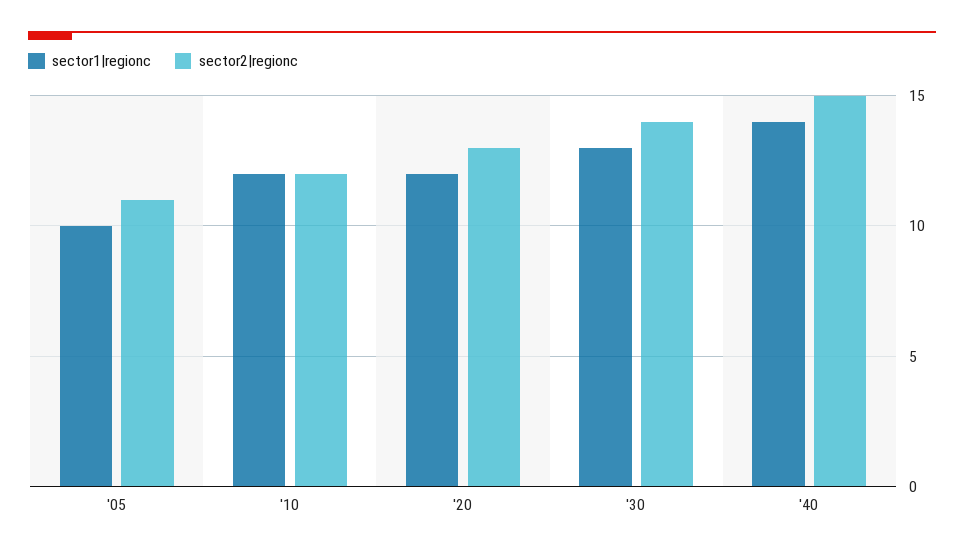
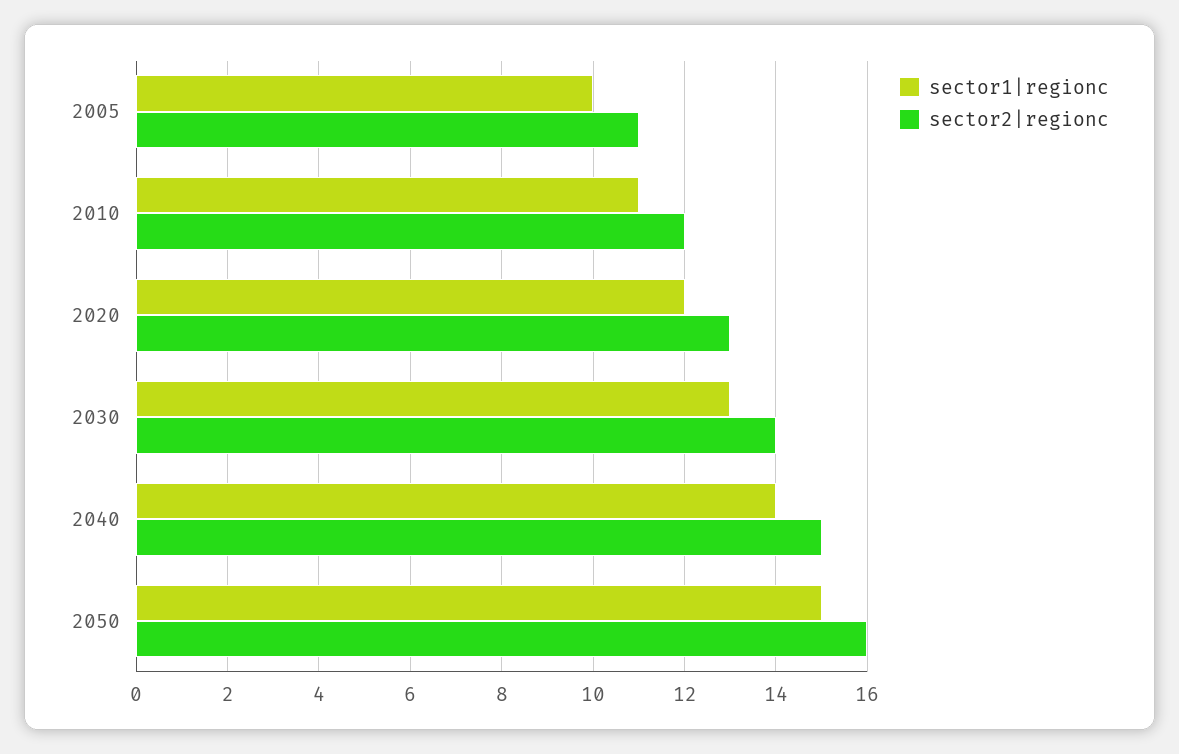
sector1|regionc, '10: 12 -> 11
sector1|regionc, 2050: none -> 15
sector2|regionc, 2050: none -> 16

